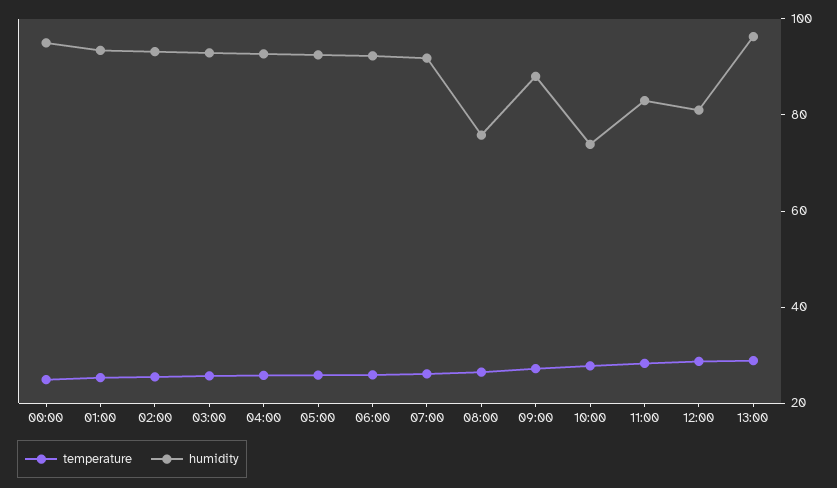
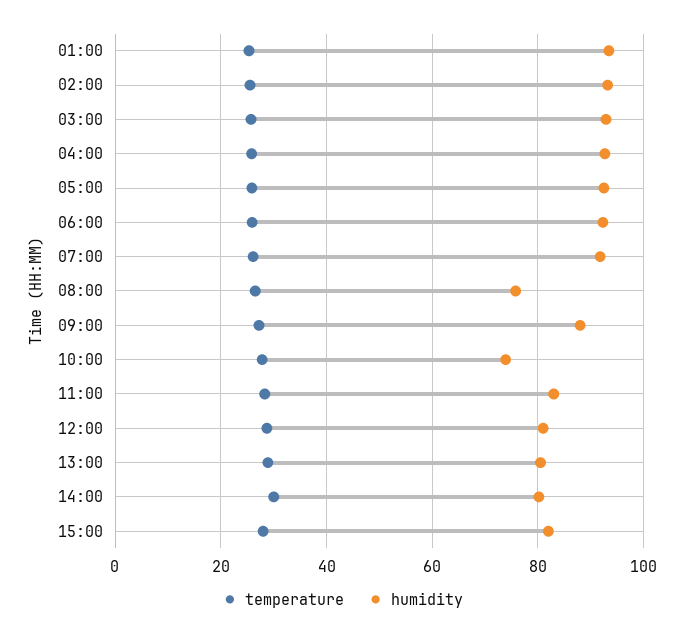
temperature, 00:00: 25 -> none
humidity, 00:00: 95 -> none
humidity, 13:00: 95 -> 80
temperature, 14:00: none -> 30
humidity, 14:00: none -> 80
temperature, 15:00: none -> 28
humidity, 15:00: none -> 82

